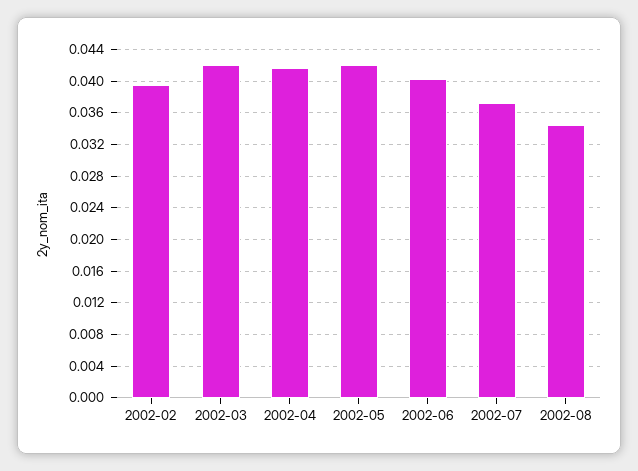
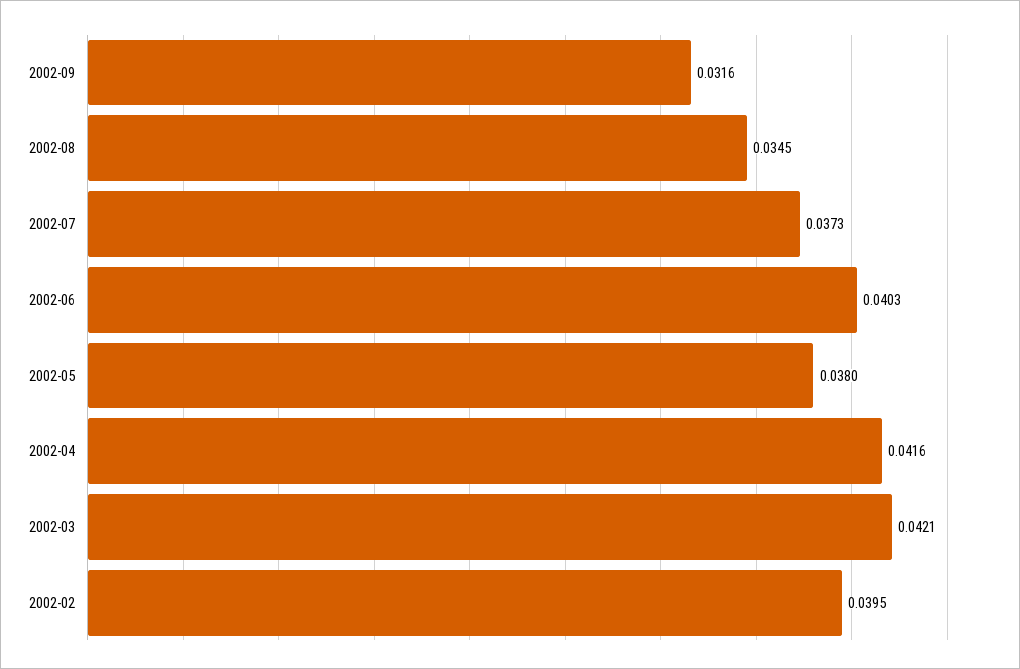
2002-05: 0.042 -> 0.038
2002-09: none -> 0.0316

